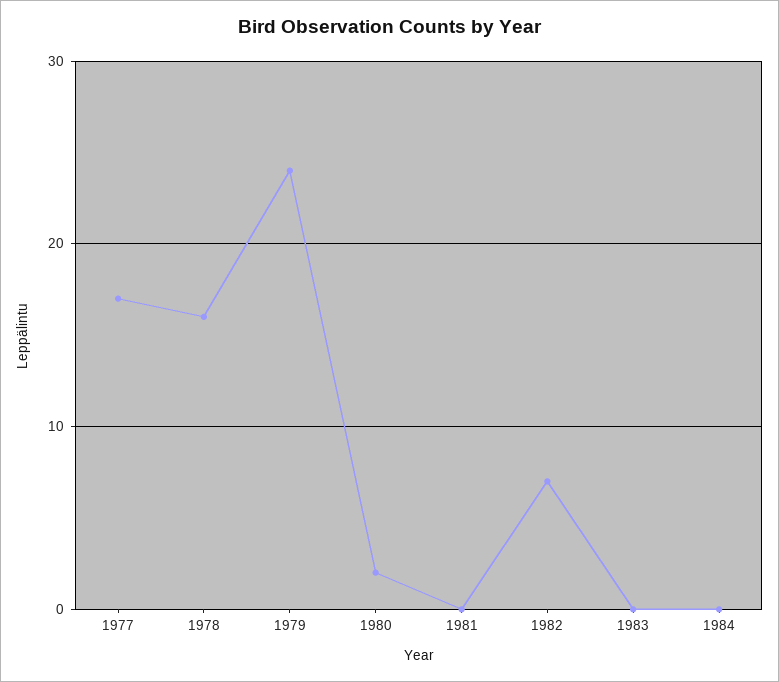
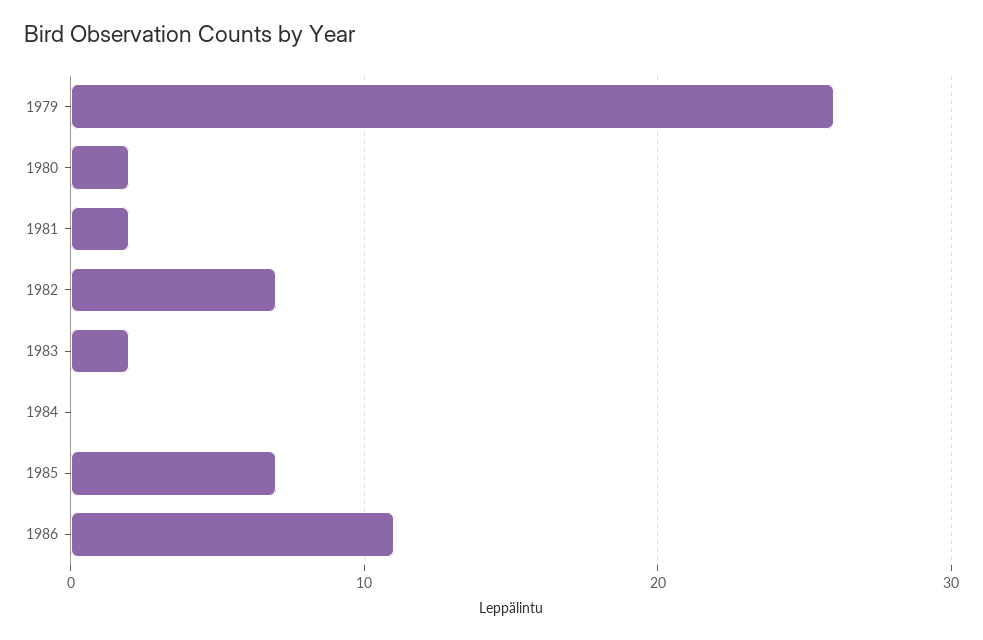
1977: 17 -> none
1978: 16 -> none
1979: 24 -> 26
1981: 0 -> 2
1983: 0 -> 2
1985: none -> 7
1986: none -> 11

